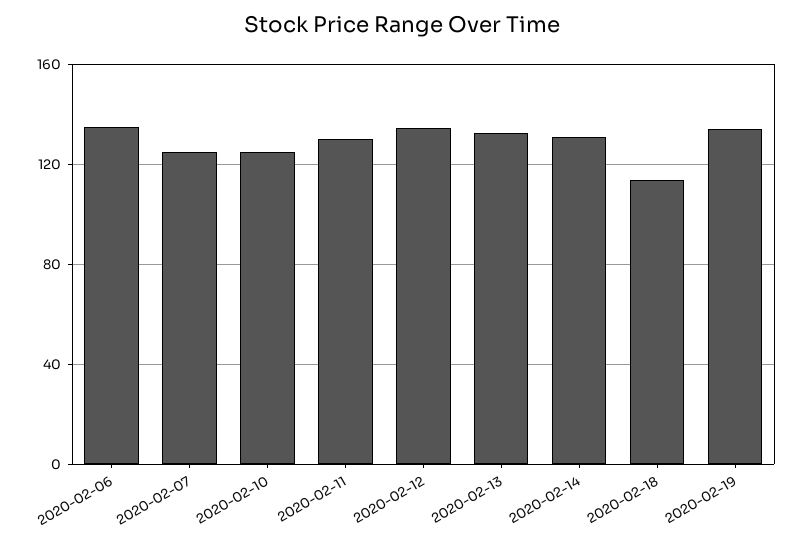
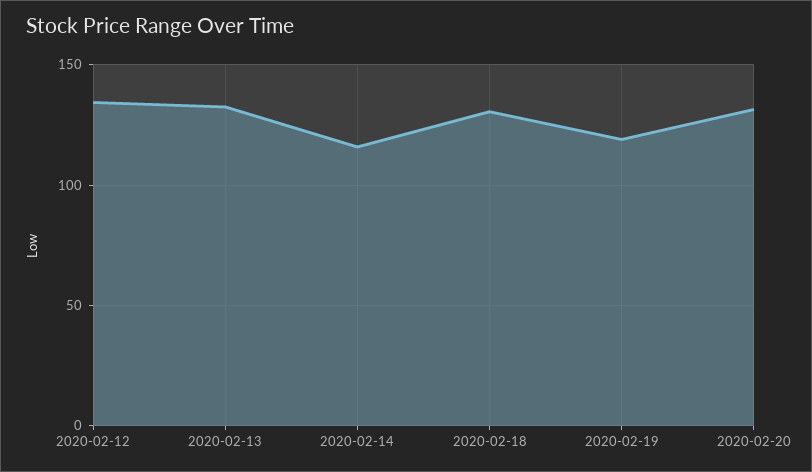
2020-02-06: 135 -> none
2020-02-07: 125 -> none
2020-02-10: 125 -> none
2020-02-11: 130 -> none
2020-02-14: 130 -> 115
2020-02-18: 115 -> 130
2020-02-19: 135 -> 120
2020-02-20: none -> 130

